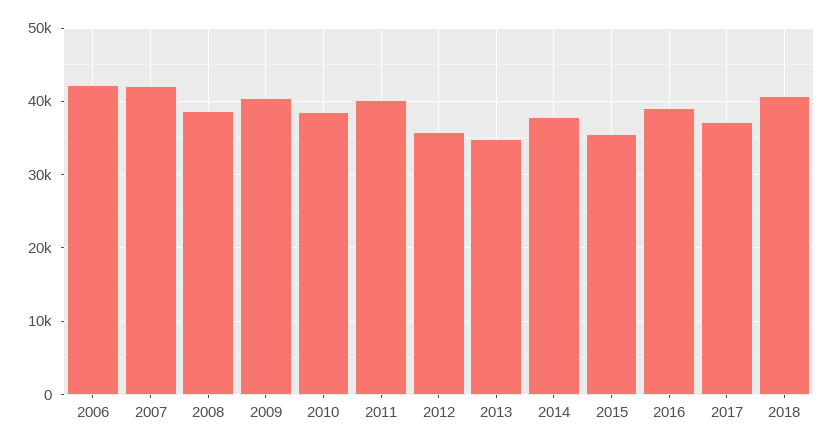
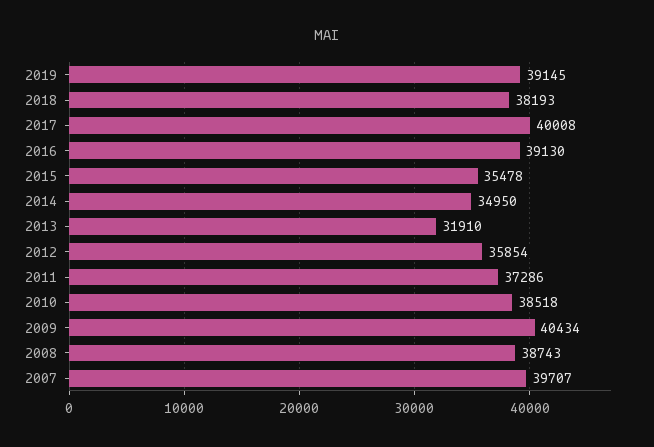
2006: 42000 -> none
2007: 42000 -> 39707
2011: 40000 -> 37286
2013: 35000 -> 31910
2014: 38000 -> 34950
2017: 37000 -> 40008
2018: 41000 -> 38193
2019: none -> 39145

